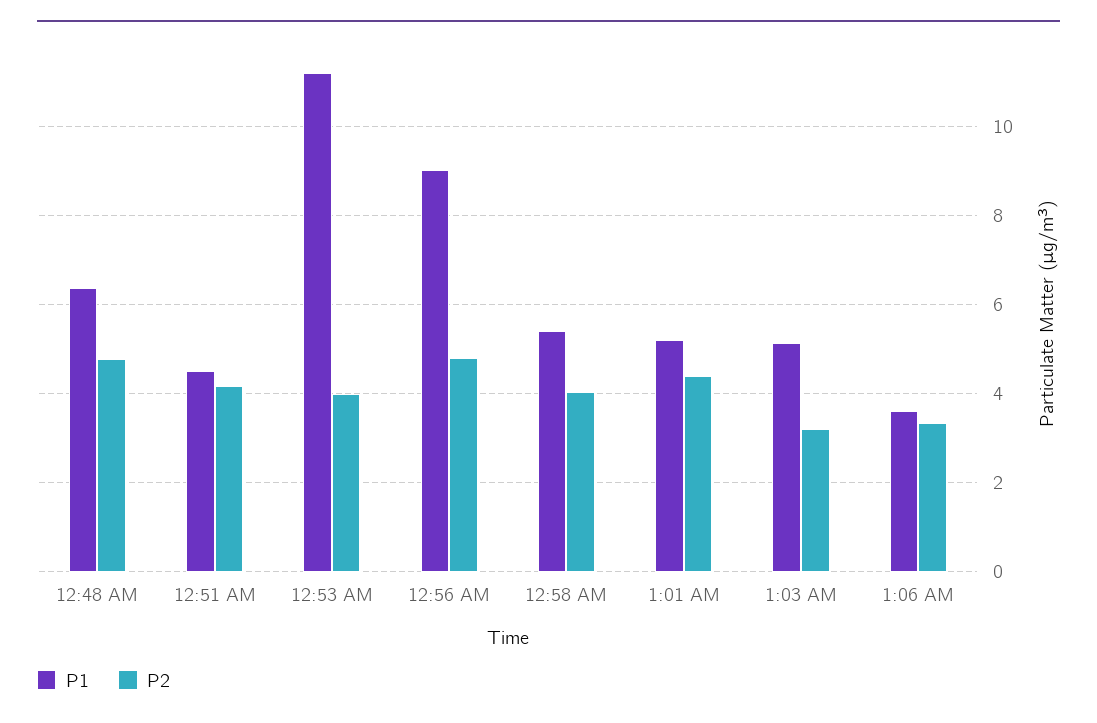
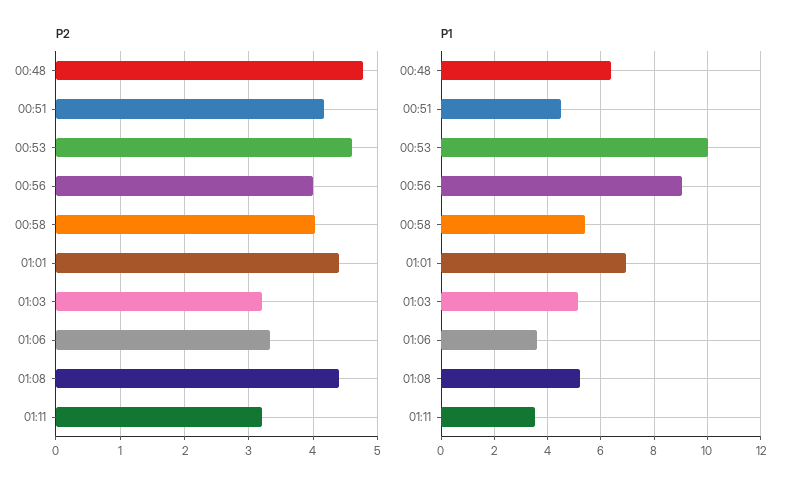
P1, 12:53 AM: 11.2 -> 10
P2, 12:53 AM: 4 -> 4.6
P2, 12:56 AM: 4.8 -> 4
P1, 1:01 AM: 5.2 -> 7
P2, 01:08: none -> 4.4
P2, 01:11: none -> 3.2
P1, 01:08: none -> 5.25
P1, 01:11: none -> 3.5

